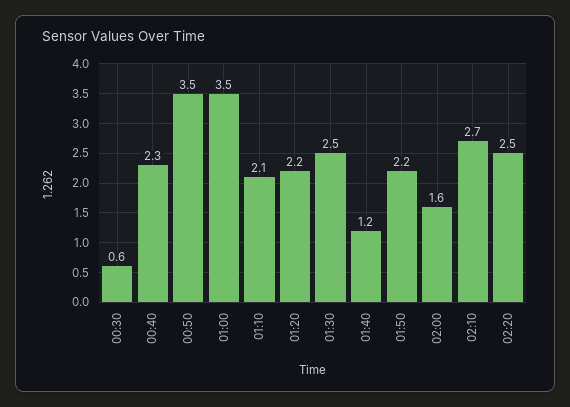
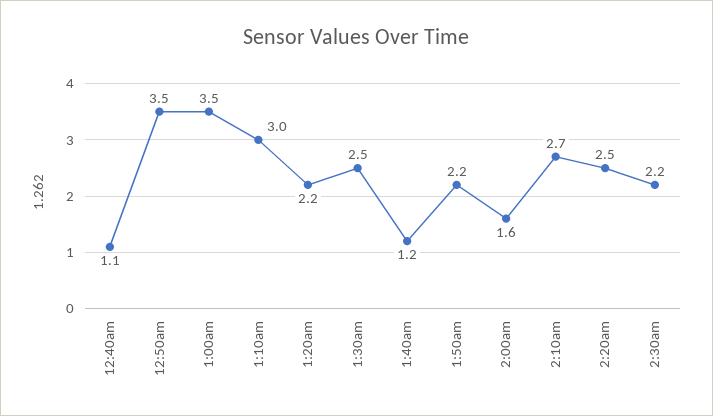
00:30: 0.6 -> none
00:40: 2.3 -> 1.1
01:10: 2.1 -> 3
2:30am: none -> 2.2

